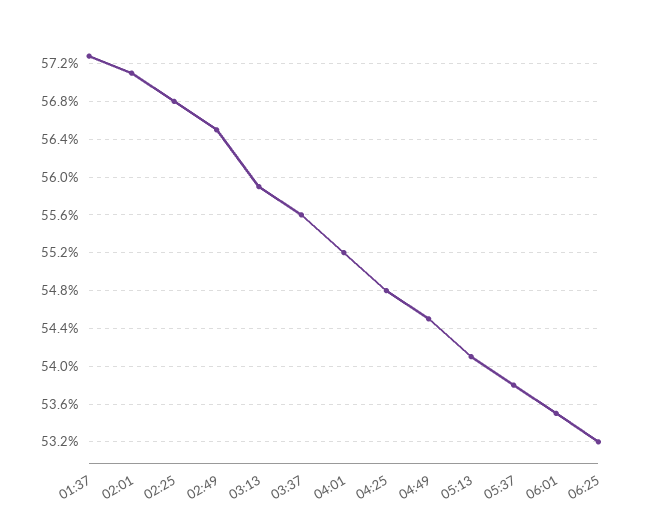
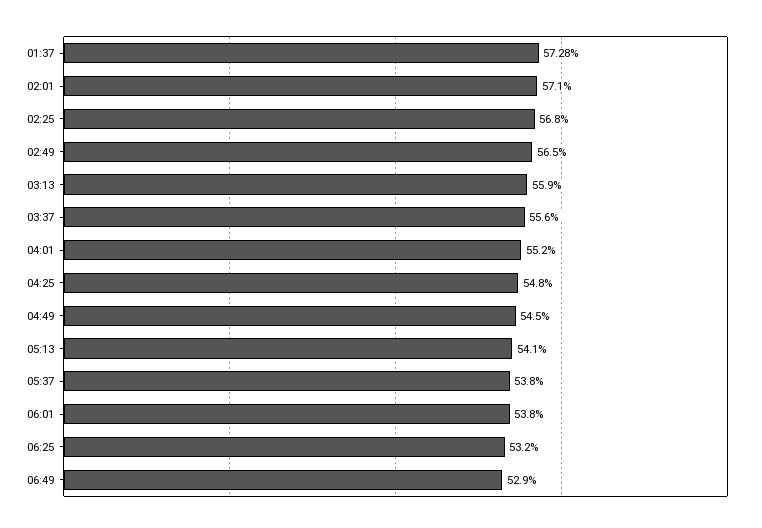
06:01: 53.5 -> 53.8
06:49: none -> 52.9

